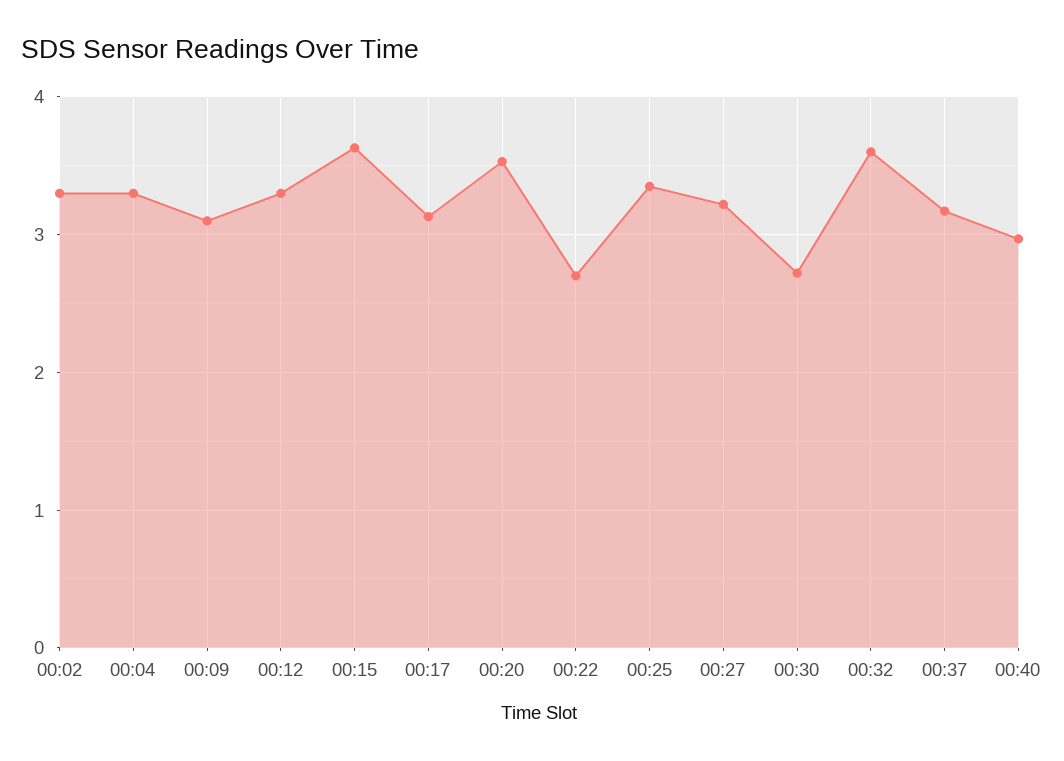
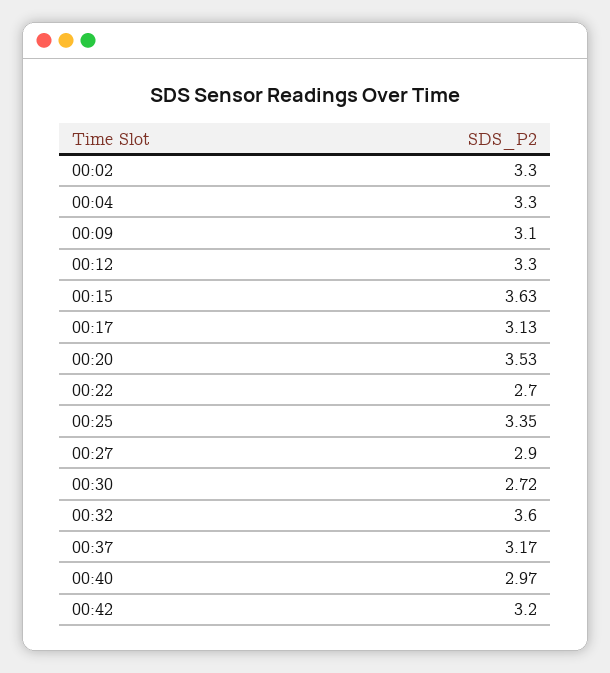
00:27: 3.2 -> 2.9
00:42: none -> 3.2

